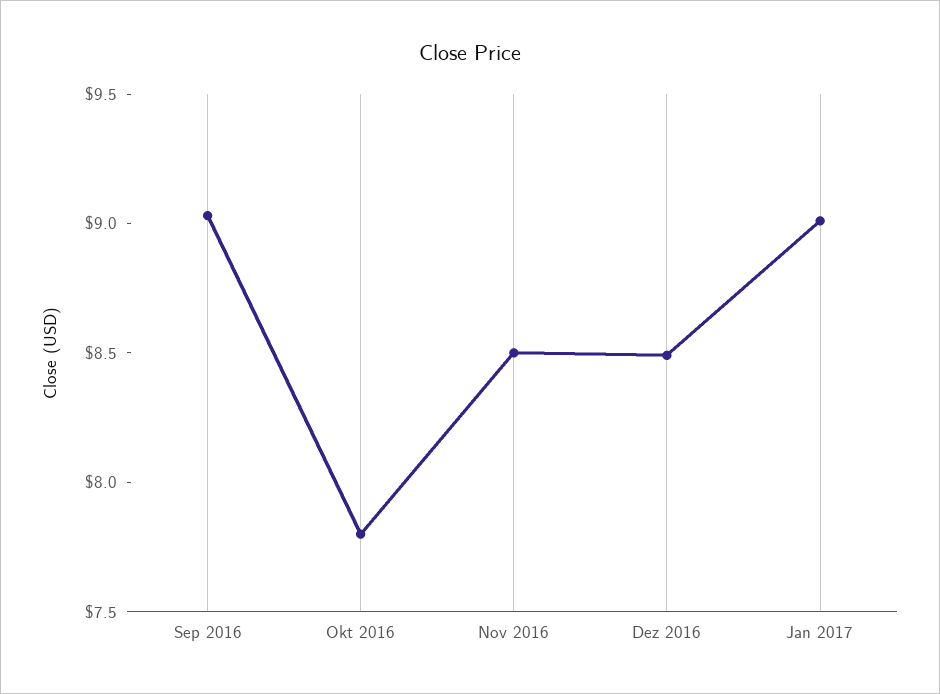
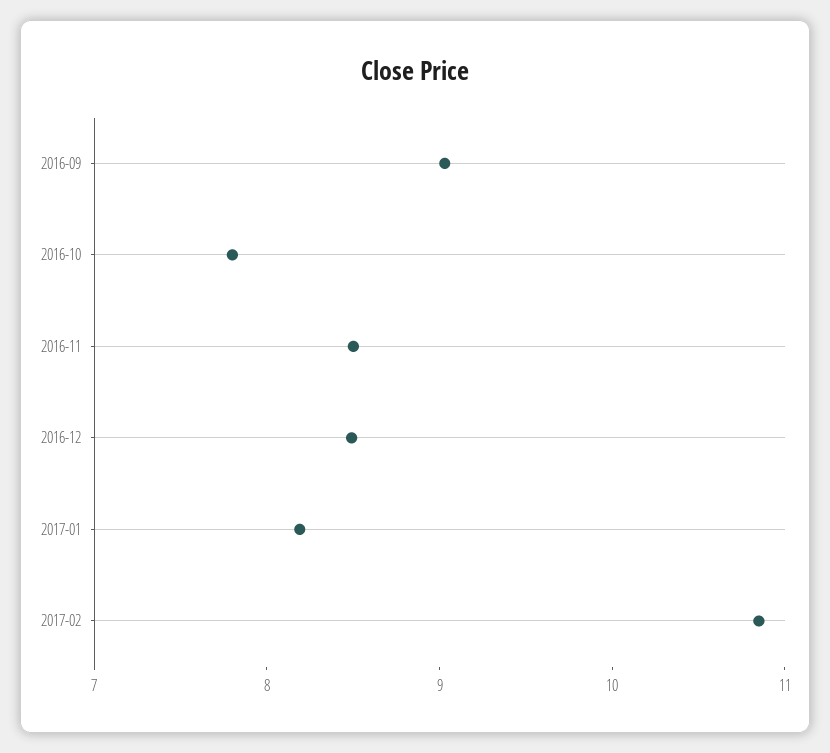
Jan 2017: 9 -> 8.2
2017-02: none -> 10.8

